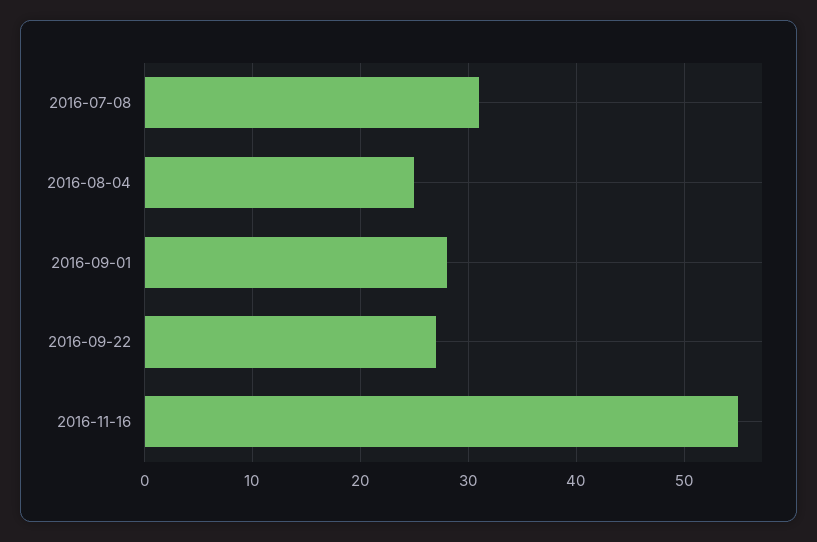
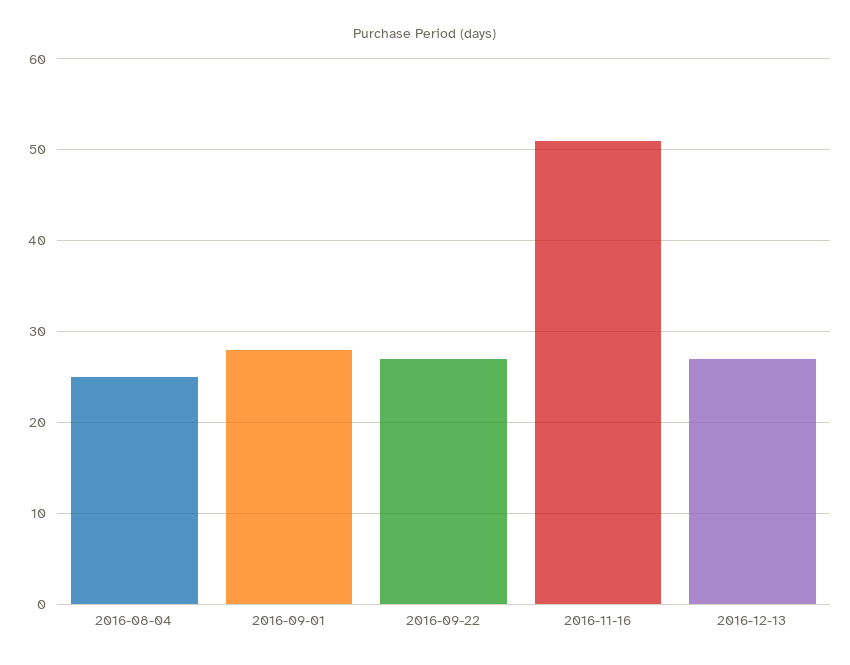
2016-07-08: 31 -> none
2016-11-16: 55 -> 51
2016-12-13: none -> 27

